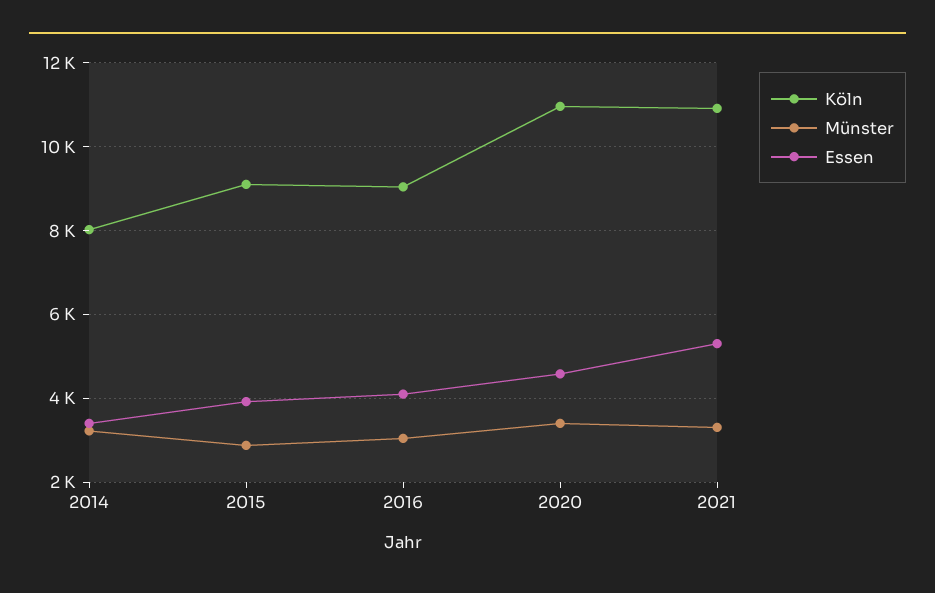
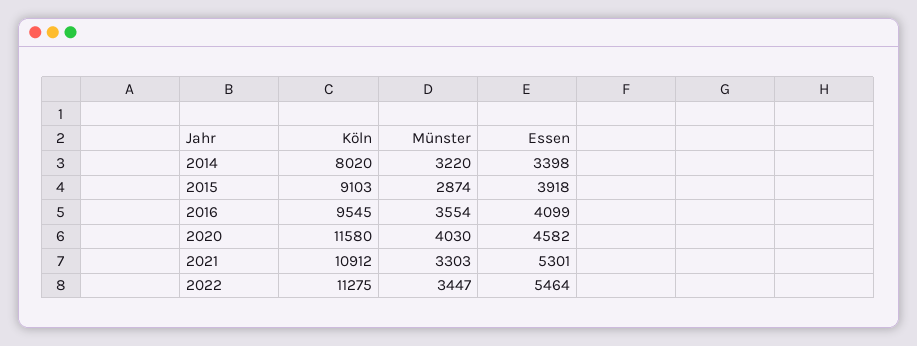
Köln, 2016: 9000 -> 9545
Münster, 2016: 3000 -> 3554
Köln, 2020: 11000 -> 11580
Münster, 2020: 3400 -> 4030
Köln, 2022: none -> 11275
Münster, 2022: none -> 3447
Essen, 2022: none -> 5464

